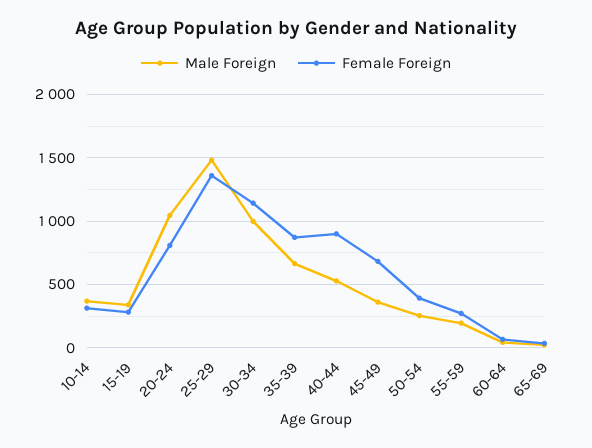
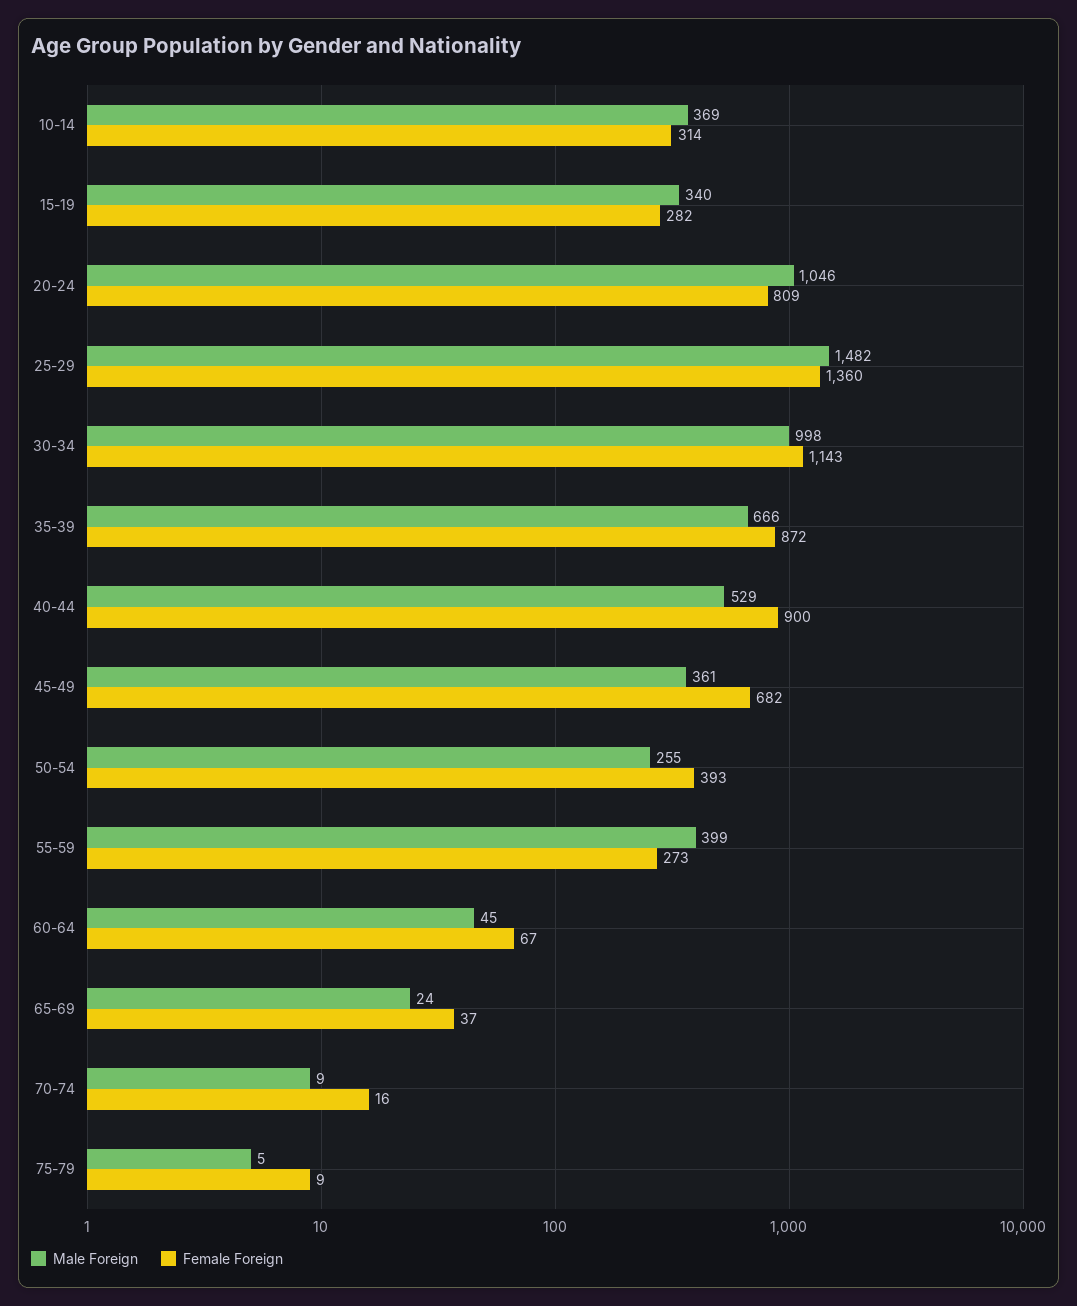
Male Foreign, 55-59: 200 -> 399
Male Foreign, 70-74: none -> 9
Female Foreign, 70-74: none -> 16
Male Foreign, 75-79: none -> 5
Female Foreign, 75-79: none -> 9

